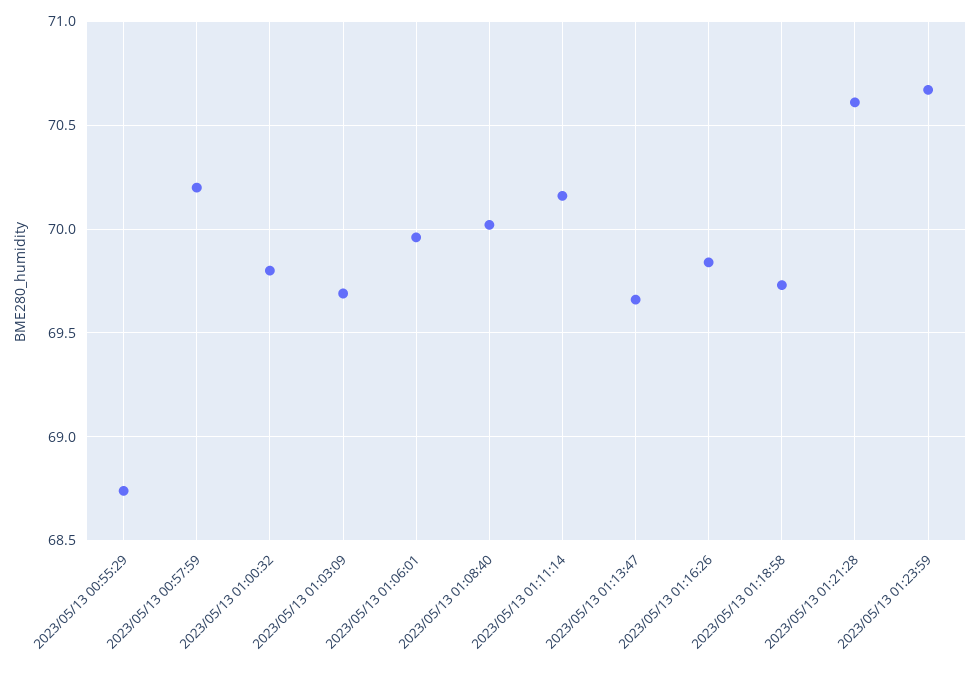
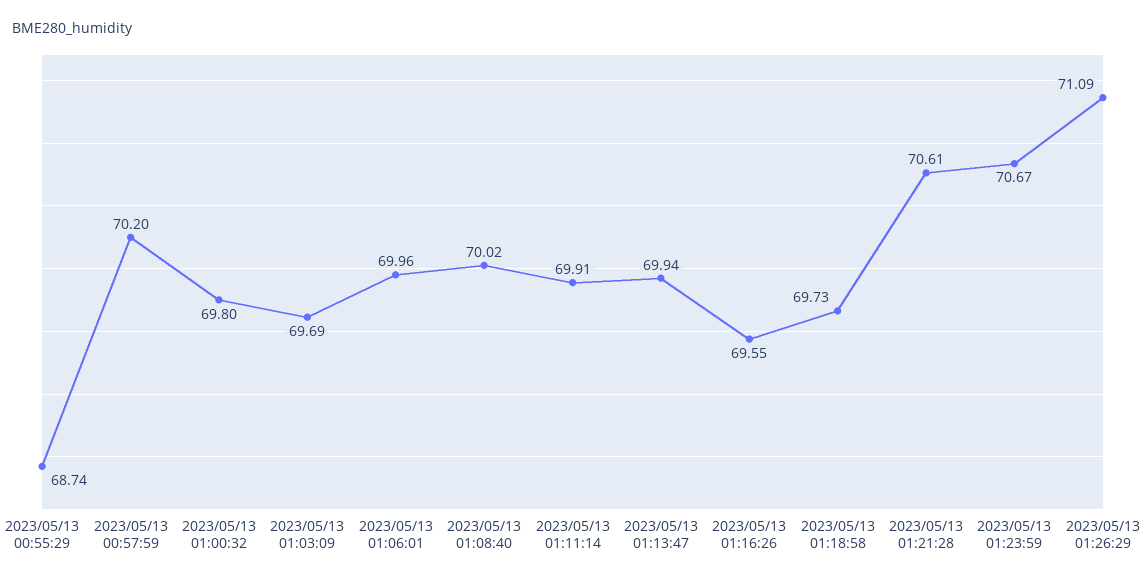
2023/05/13 01:11:14: 70.15 -> 69.91
2023/05/13 01:13:47: 69.65 -> 69.94
2023/05/13 01:16:26: 69.85 -> 69.55
2023/05/13 01:26:29: none -> 71.09

